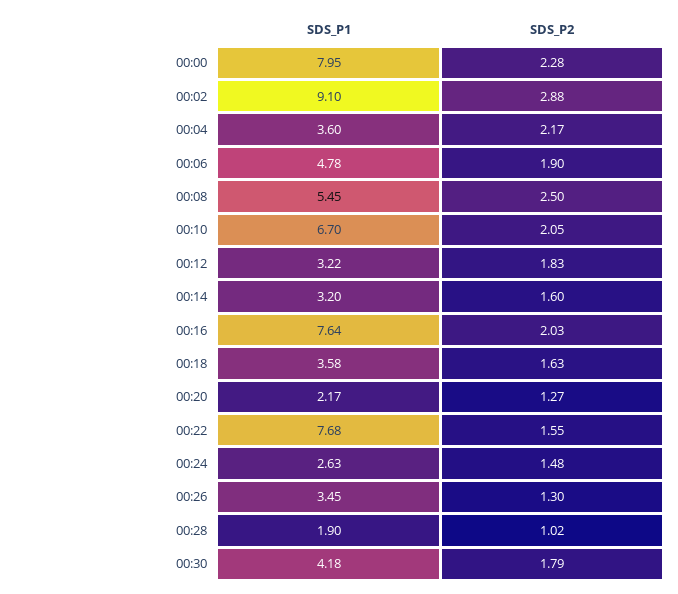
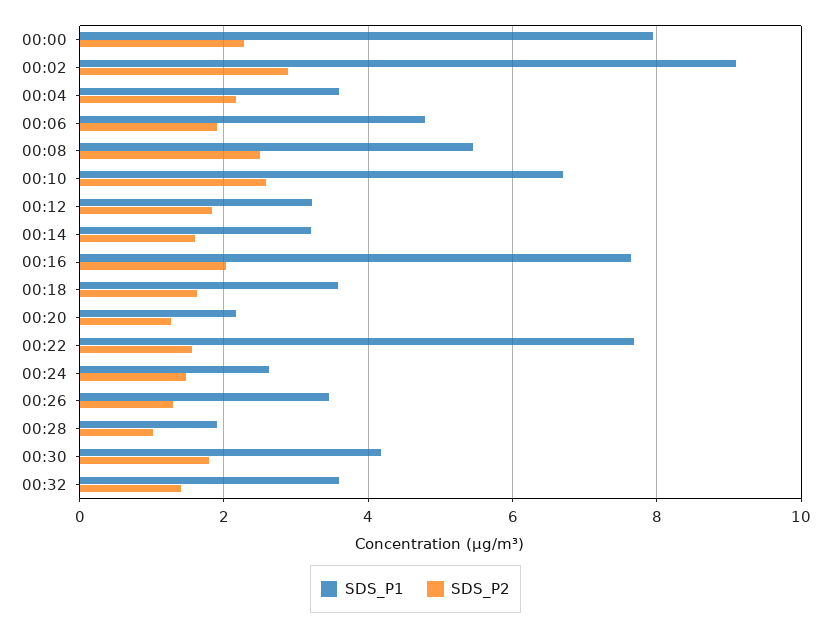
SDS_P2, 00:10: 2.05 -> 2.6
SDS_P1, 00:32: none -> 3.6
SDS_P2, 00:32: none -> 1.4

